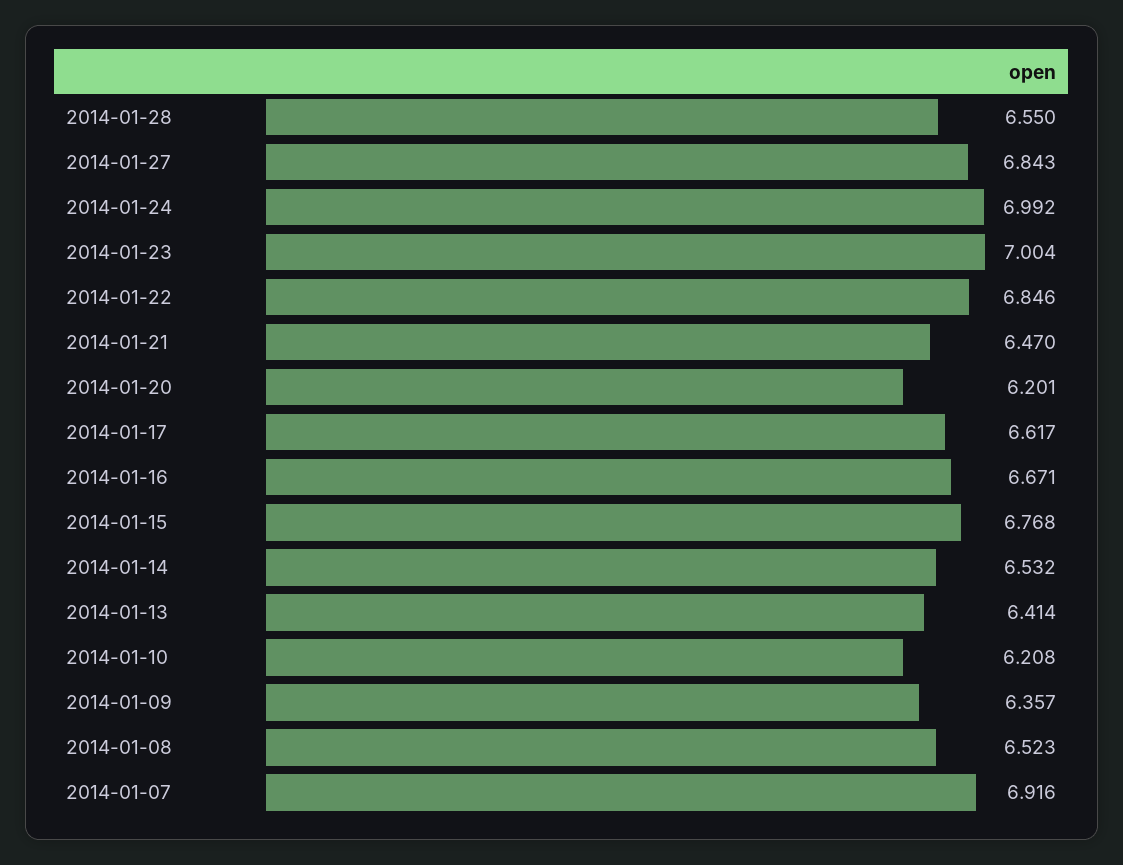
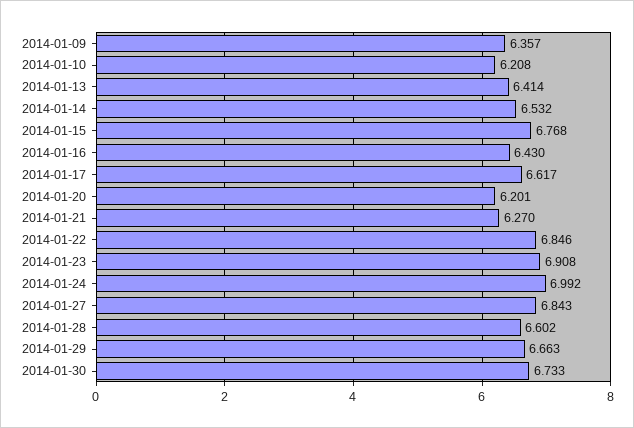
2014-01-28: 6.55 -> 6.602
2014-01-23: 7.004 -> 6.908
2014-01-21: 6.47 -> 6.27
2014-01-16: 6.671 -> 6.43
2014-01-08: 6.523 -> none
2014-01-07: 6.916 -> none
2014-01-29: none -> 6.663
2014-01-30: none -> 6.733

